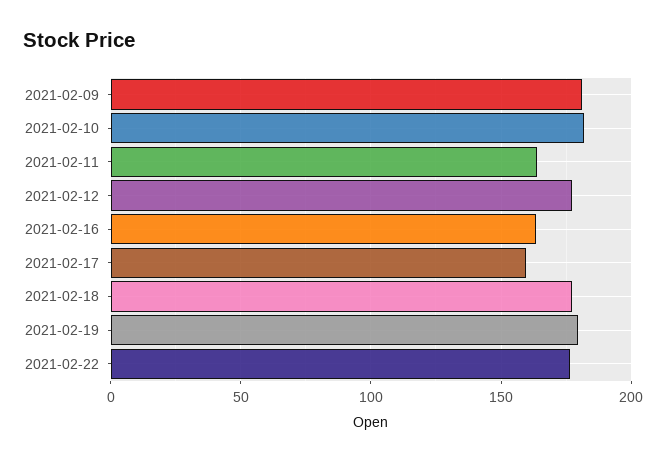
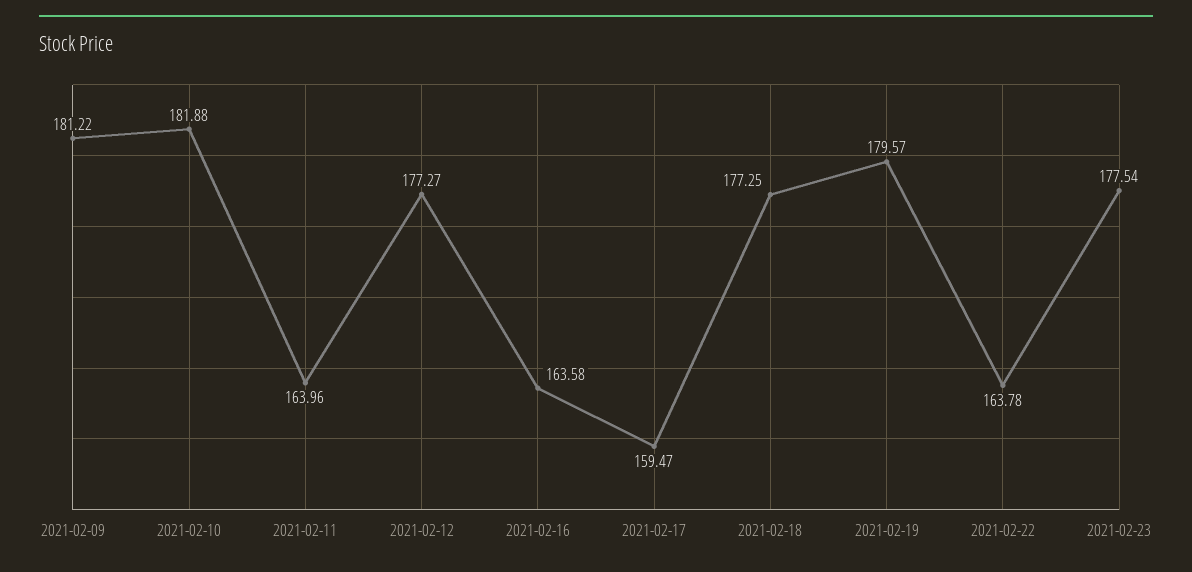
2021-02-22: 175 -> 163.78
2021-02-23: none -> 177.54

